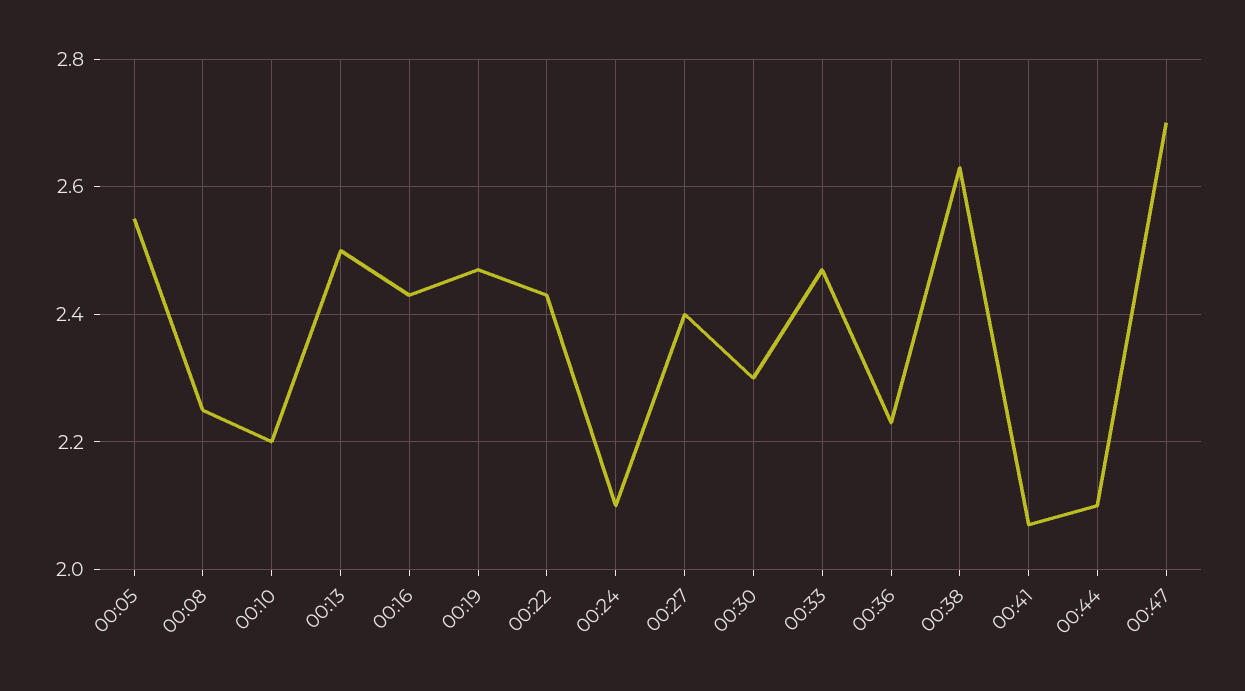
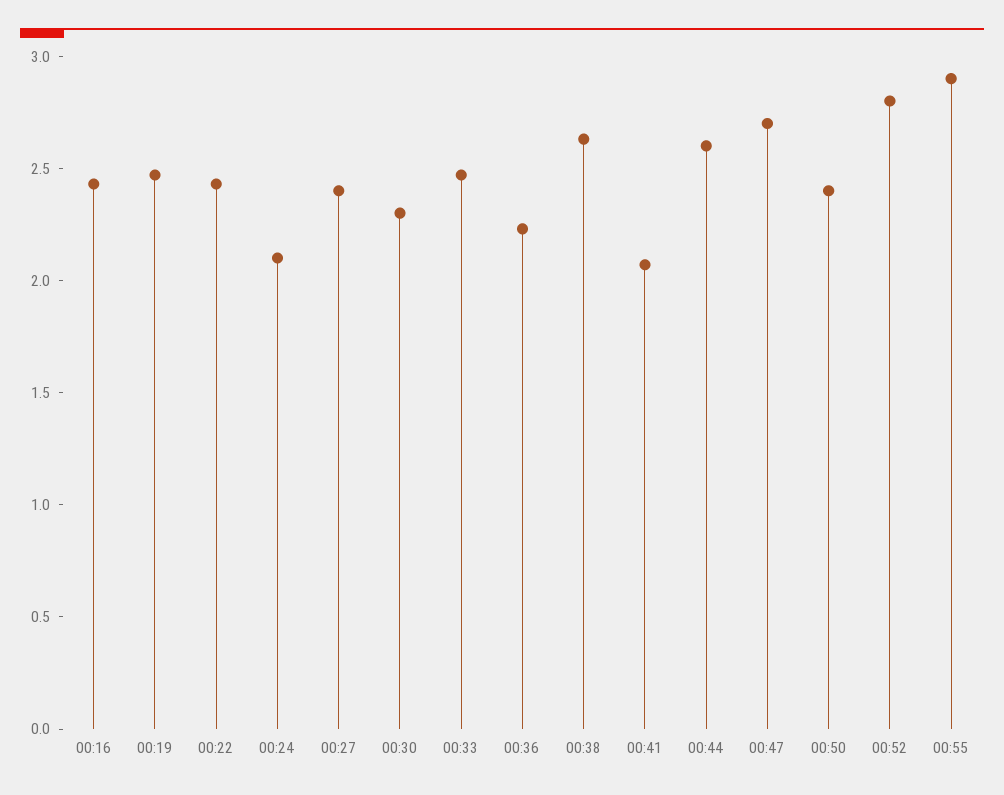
00:05: 2.55 -> none
00:08: 2.25 -> none
00:10: 2.2 -> none
00:13: 2.5 -> none
00:44: 2.1 -> 2.6
00:50: none -> 2.4
00:52: none -> 2.8
00:55: none -> 2.9

